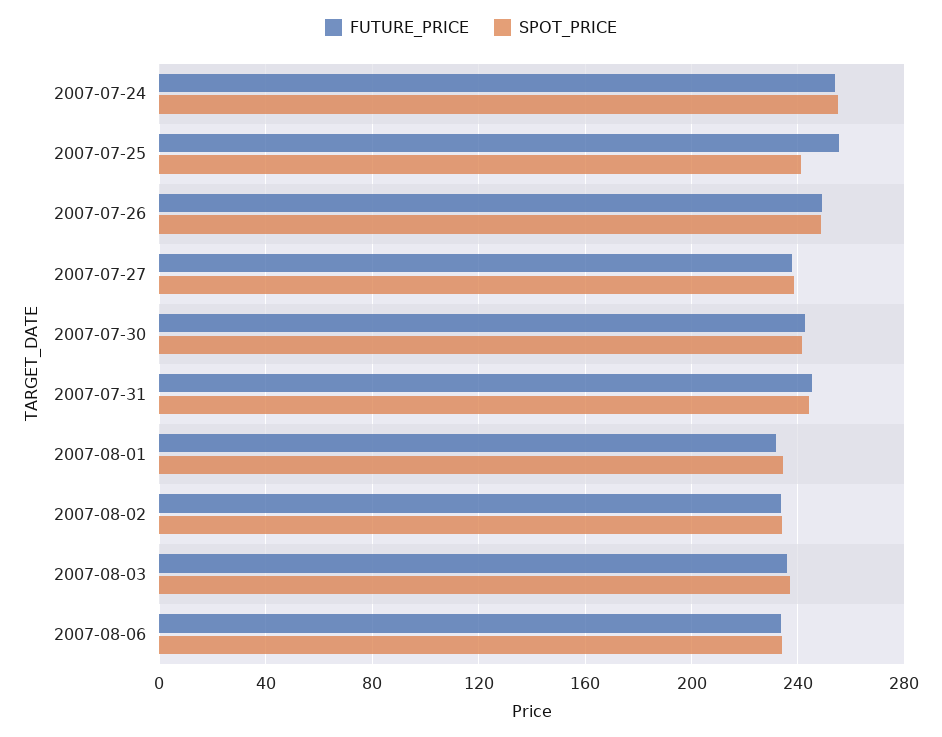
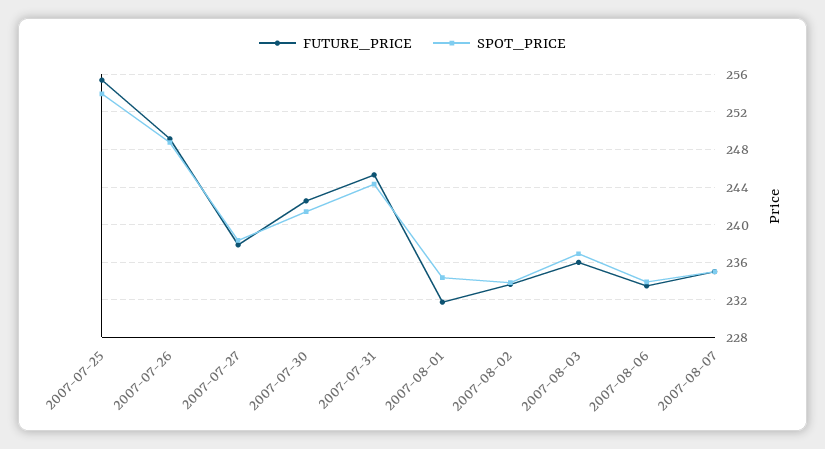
FUTURE_PRICE, 2007-07-24: 255 -> none
SPOT_PRICE, 2007-07-24: 255 -> none
SPOT_PRICE, 2007-07-25: 240 -> 254
FUTURE_PRICE, 2007-08-07: none -> 235
SPOT_PRICE, 2007-08-07: none -> 235

